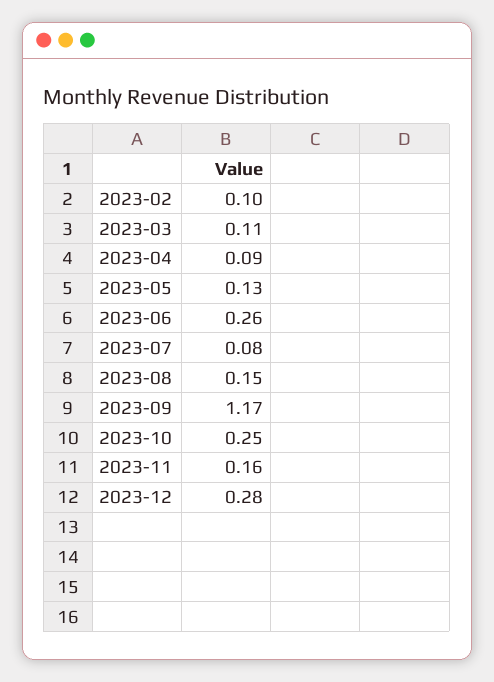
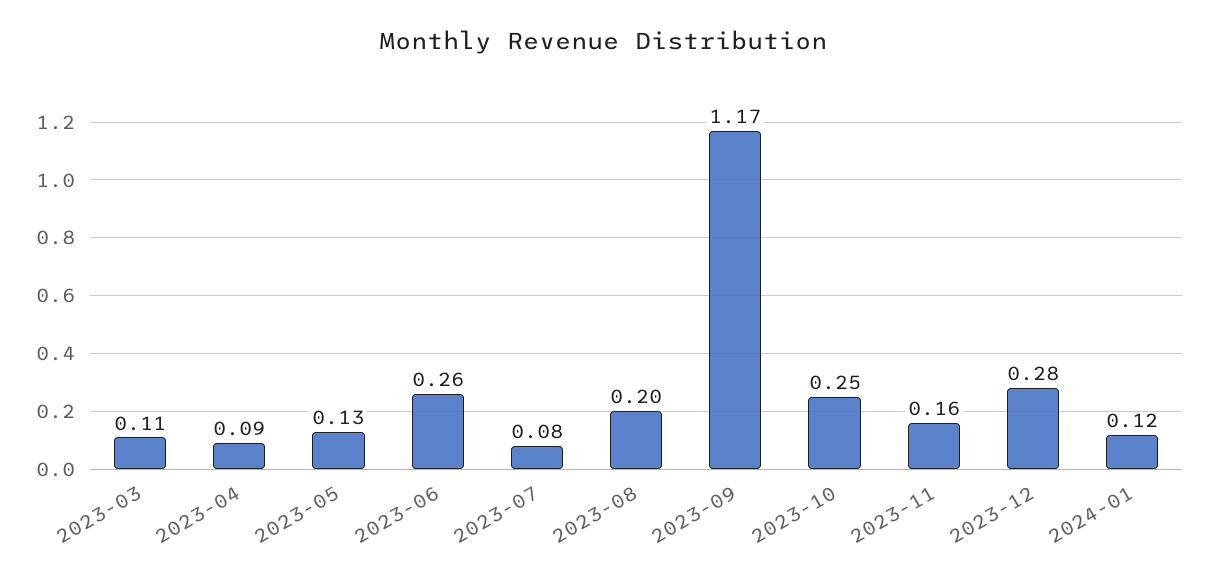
2023-02: 0.1 -> none
2023-08: 0.15 -> 0.2
2024-01: none -> 0.12

